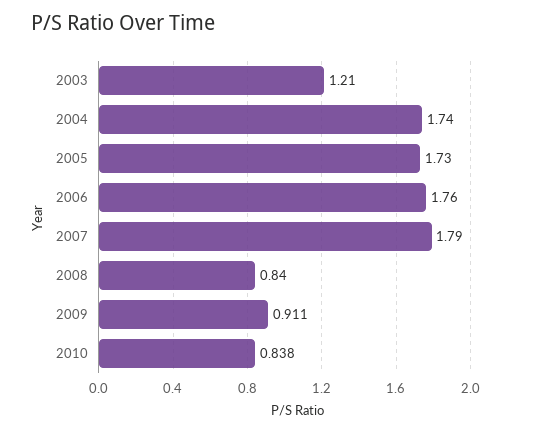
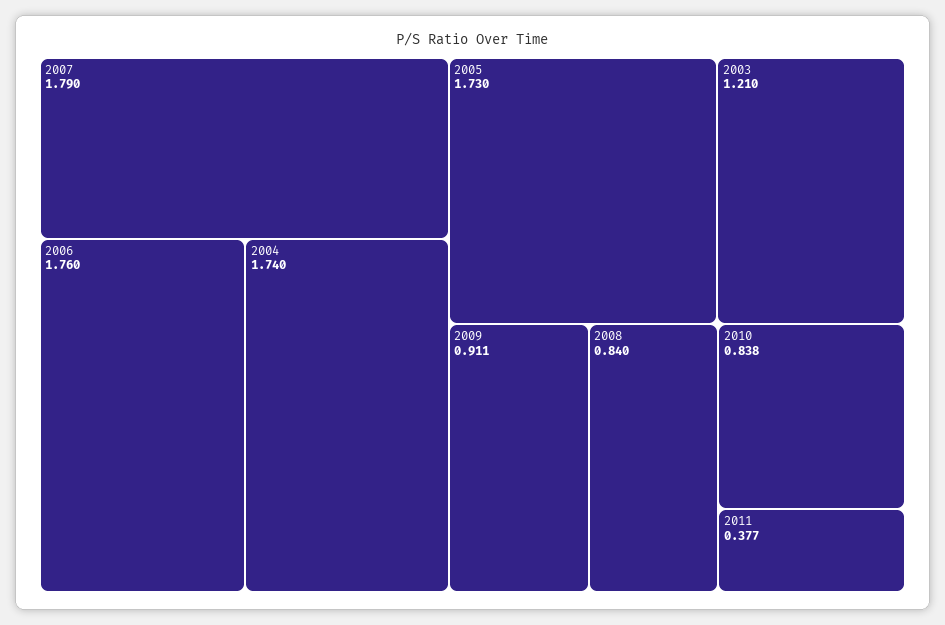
2011: none -> 0.377

